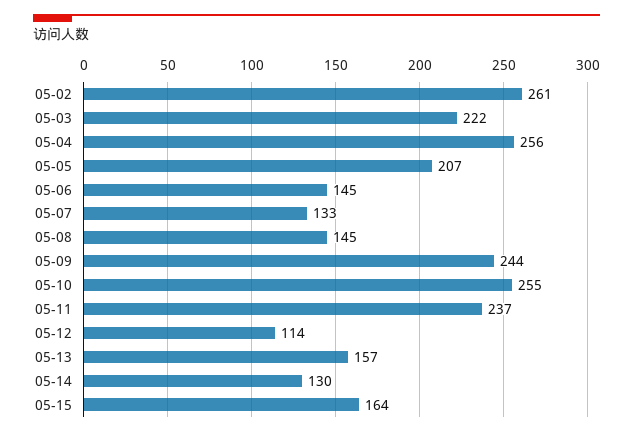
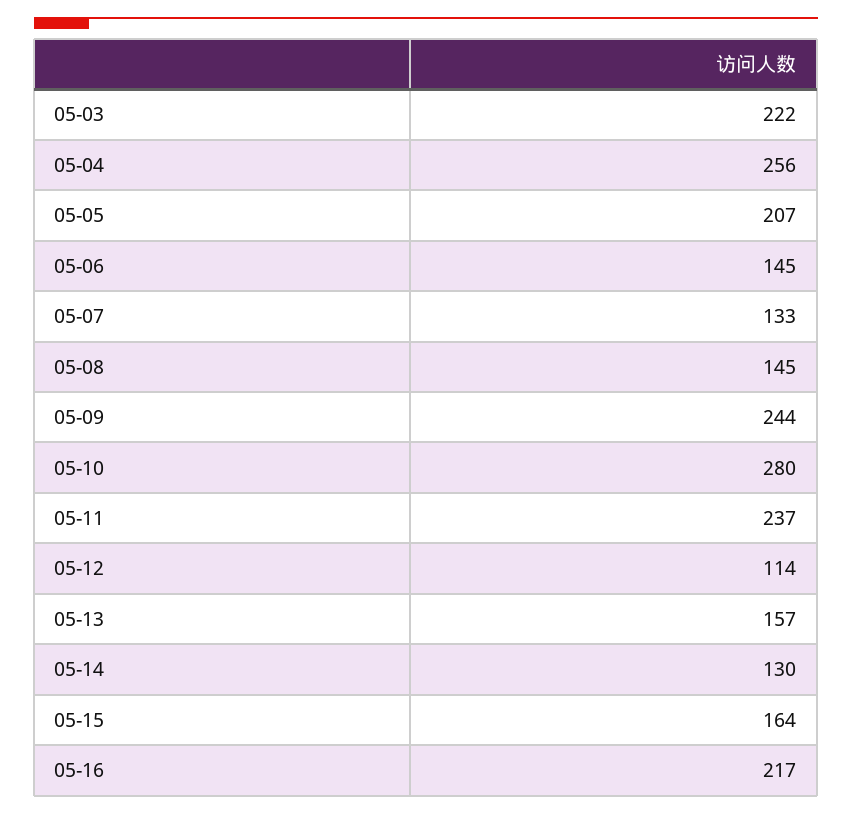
05-02: 261 -> none
05-10: 255 -> 280
05-16: none -> 217

